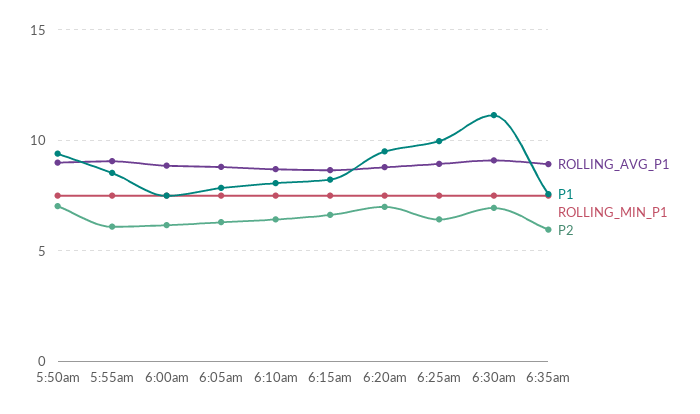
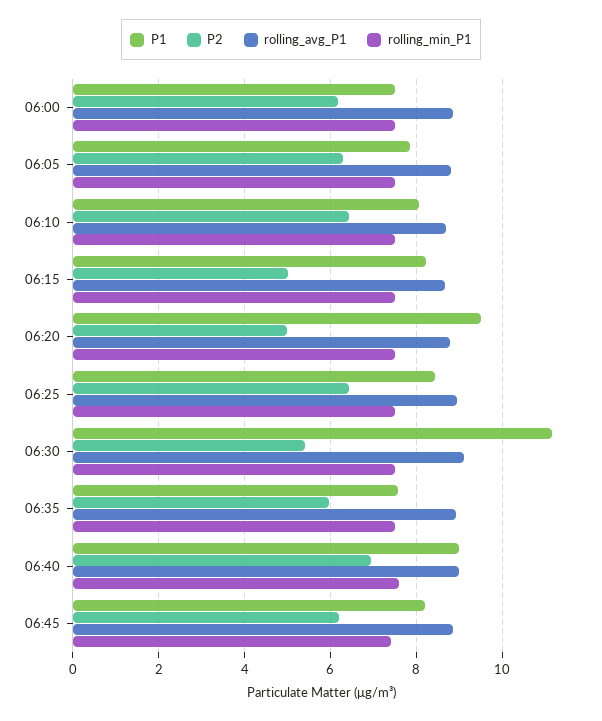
ROLLING_AVG_P1, 5:50am: 9 -> none
P1, 5:50am: 9.5 -> none
ROLLING_MIN_P1, 5:50am: 7.5 -> none
P2, 5:50am: 7 -> none
ROLLING_AVG_P1, 5:55am: 9 -> none
P1, 5:55am: 8.5 -> none
ROLLING_MIN_P1, 5:55am: 7.5 -> none
P2, 5:55am: 6 -> none
P2, 6:15am: 6.5 -> 5
P2, 6:20am: 7 -> 5
P1, 6:25am: 10 -> 8.4
P2, 6:30am: 7 -> 5.4
P1, 06:40: none -> 9
P2, 06:40: none -> 7
ROLLING_AVG_P1, 06:40: none -> 9
ROLLING_MIN_P1, 06:40: none -> 7.6
P1, 06:45: none -> 8.2
P2, 06:45: none -> 6.2
ROLLING_AVG_P1, 06:45: none -> 8.8
ROLLING_MIN_P1, 06:45: none -> 7.4

